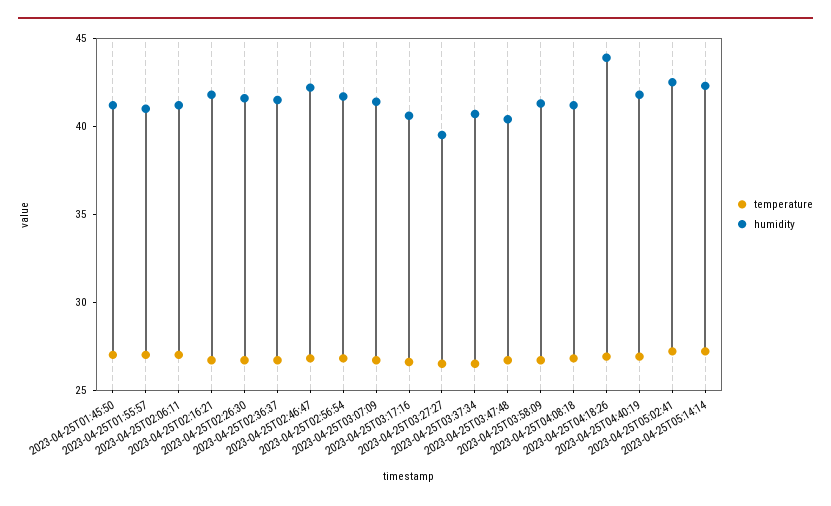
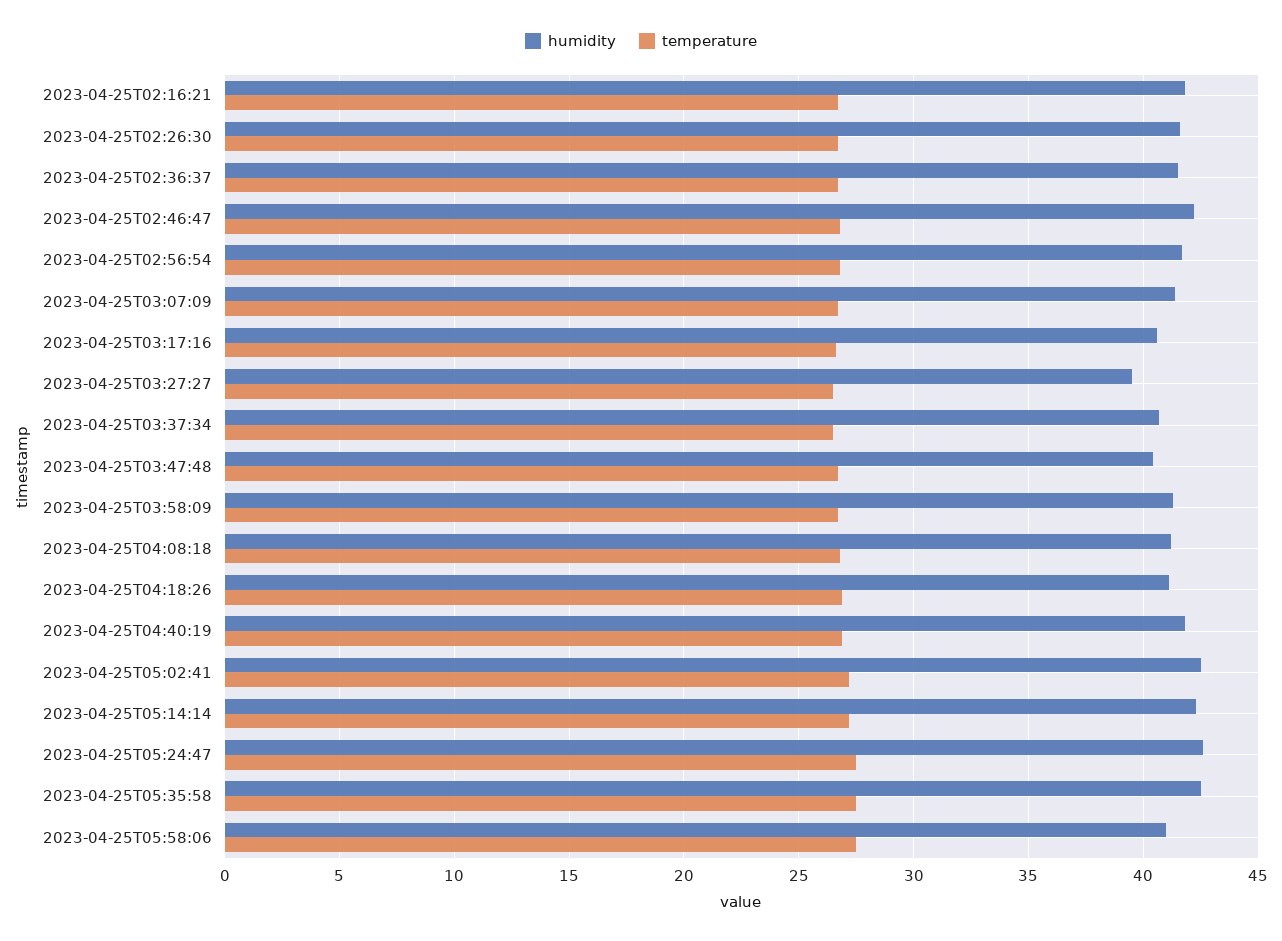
temperature, 2023-04-25T01:45:50: 27 -> none
humidity, 2023-04-25T01:45:50: 41 -> none
temperature, 2023-04-25T01:55:57: 27 -> none
humidity, 2023-04-25T01:55:57: 41 -> none
temperature, 2023-04-25T02:06:11: 27 -> none
humidity, 2023-04-25T02:06:11: 41 -> none
humidity, 2023-04-25T04:18:26: 44 -> 41
humidity, 2023-04-25T05:24:47: none -> 42.5
temperature, 2023-04-25T05:24:47: none -> 27.5
humidity, 2023-04-25T05:35:58: none -> 42.5
temperature, 2023-04-25T05:35:58: none -> 27.5
humidity, 2023-04-25T05:58:06: none -> 41
temperature, 2023-04-25T05:58:06: none -> 27.5

